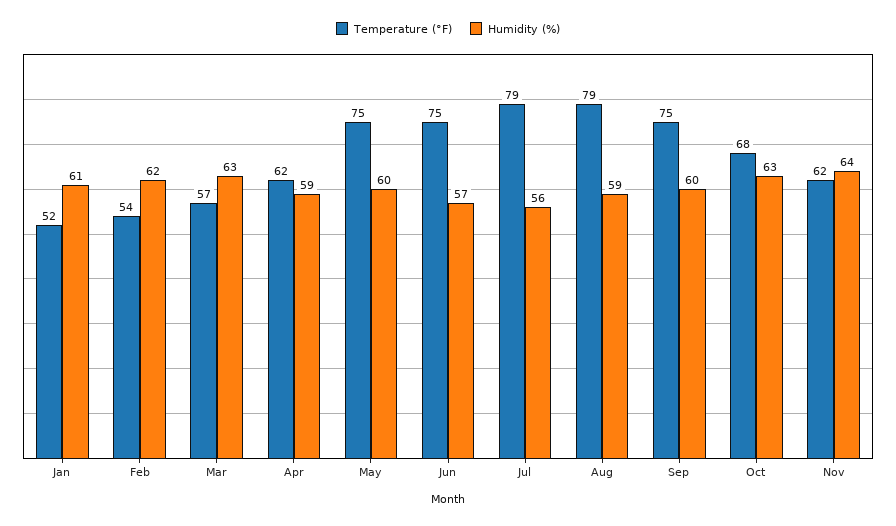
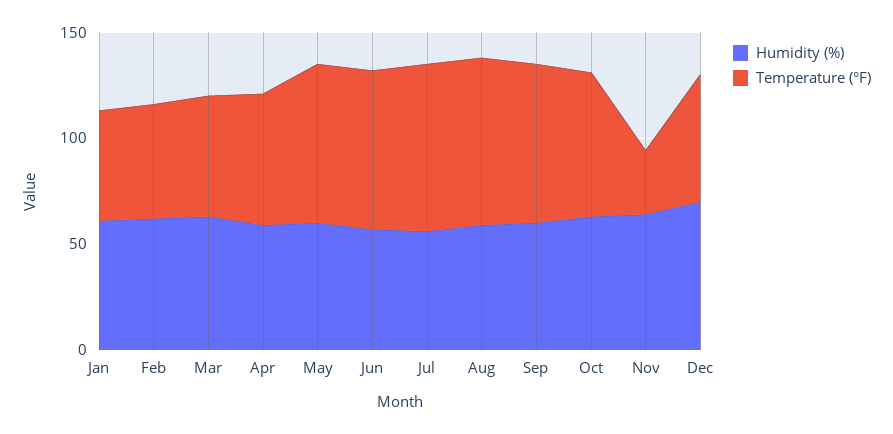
Temperature (°F), Nov: 62 -> 30
Humidity (%), Dec: none -> 70
Temperature (°F), Dec: none -> 60

